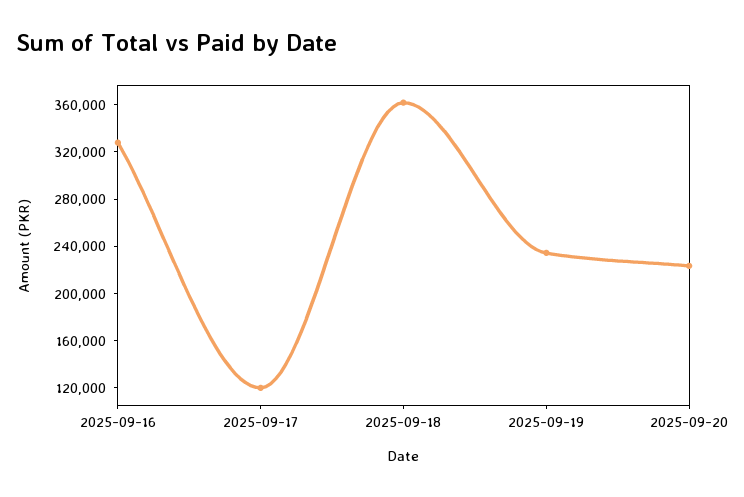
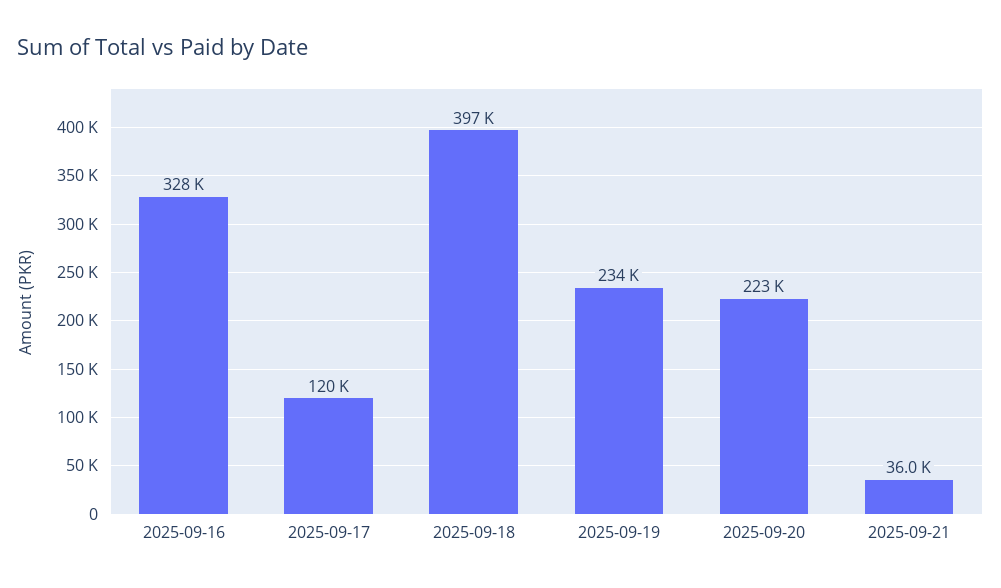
2025-09-18: 360000 -> 397000
2025-09-21: none -> 36000

